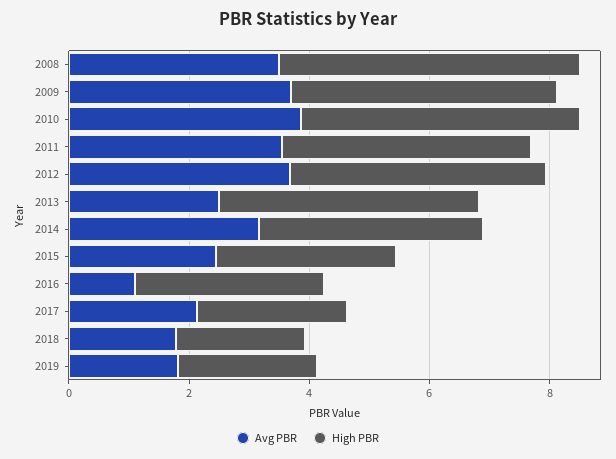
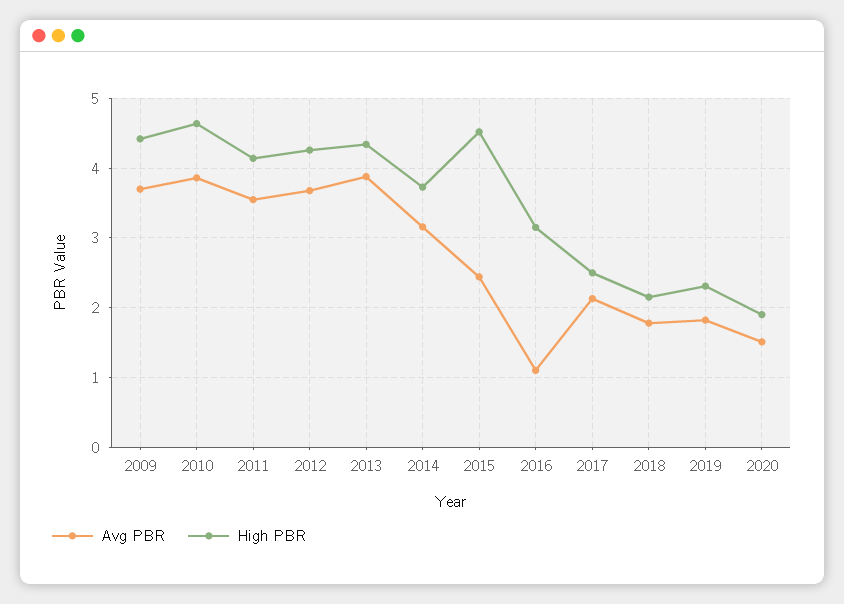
Avg PBR, 2008: 3.5 -> none
High PBR, 2008: 5 -> none
Avg PBR, 2013: 2.5 -> 3.9
High PBR, 2015: 3 -> 4.5
Avg PBR, 2020: none -> 1.5
High PBR, 2020: none -> 1.9

